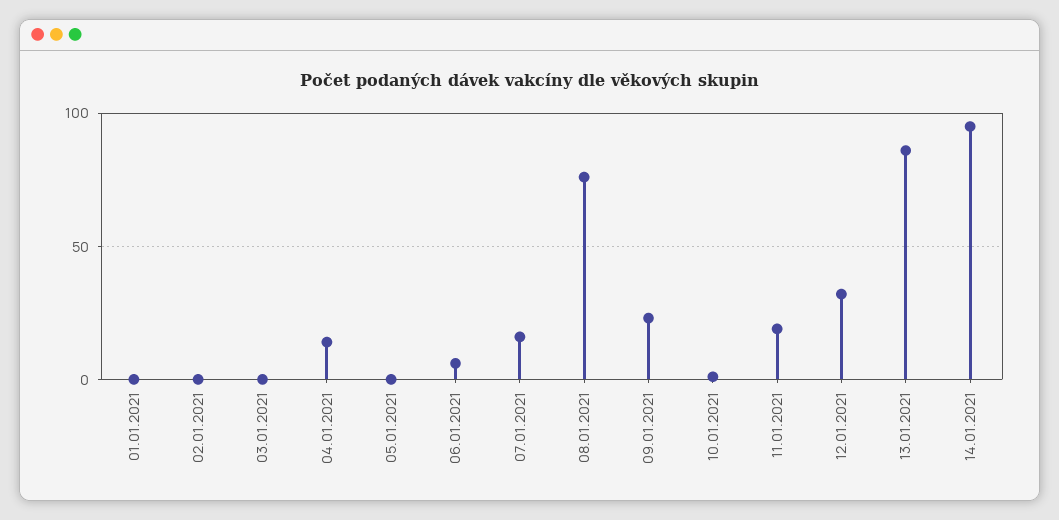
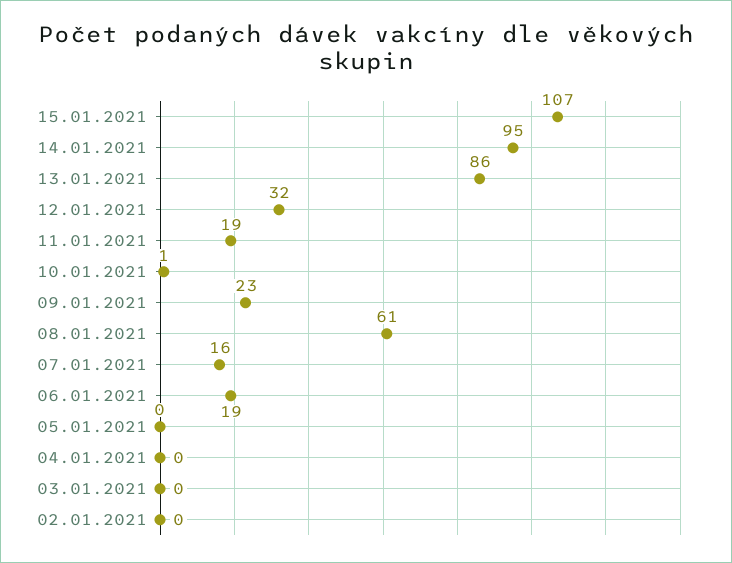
01.01.2021: 0 -> none
04.01.2021: 15 -> 0
06.01.2021: 5 -> 19
08.01.2021: 75 -> 61
15.01.2021: none -> 107

